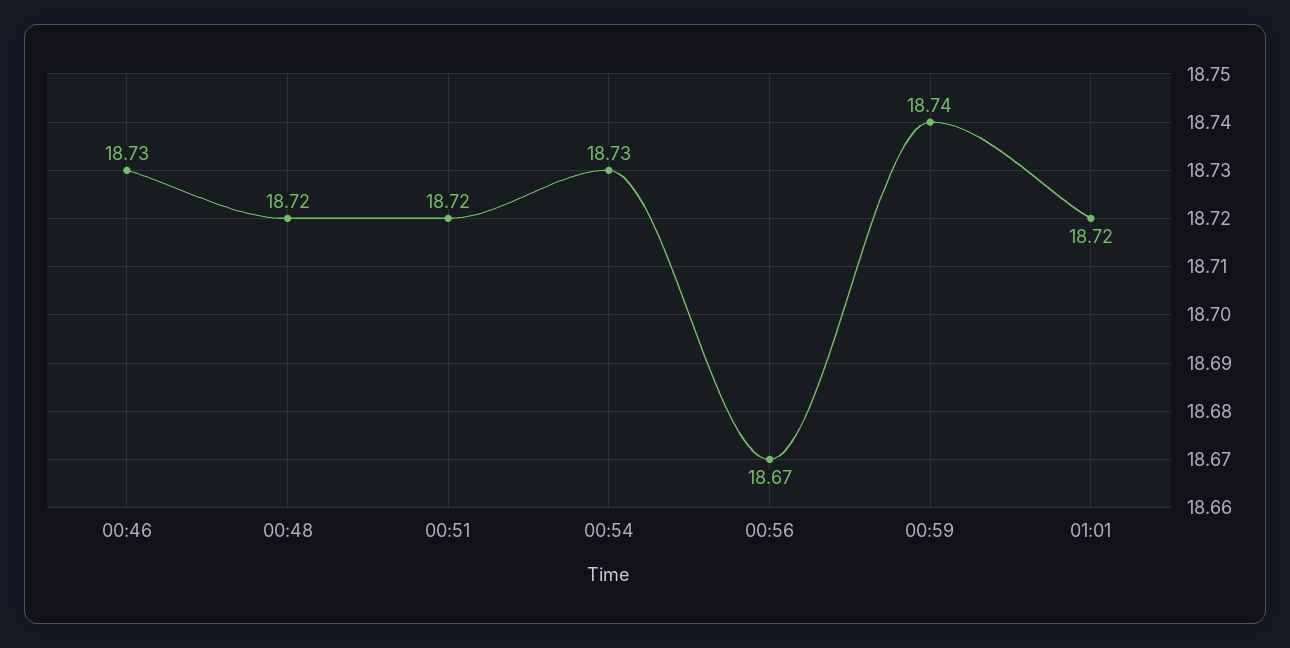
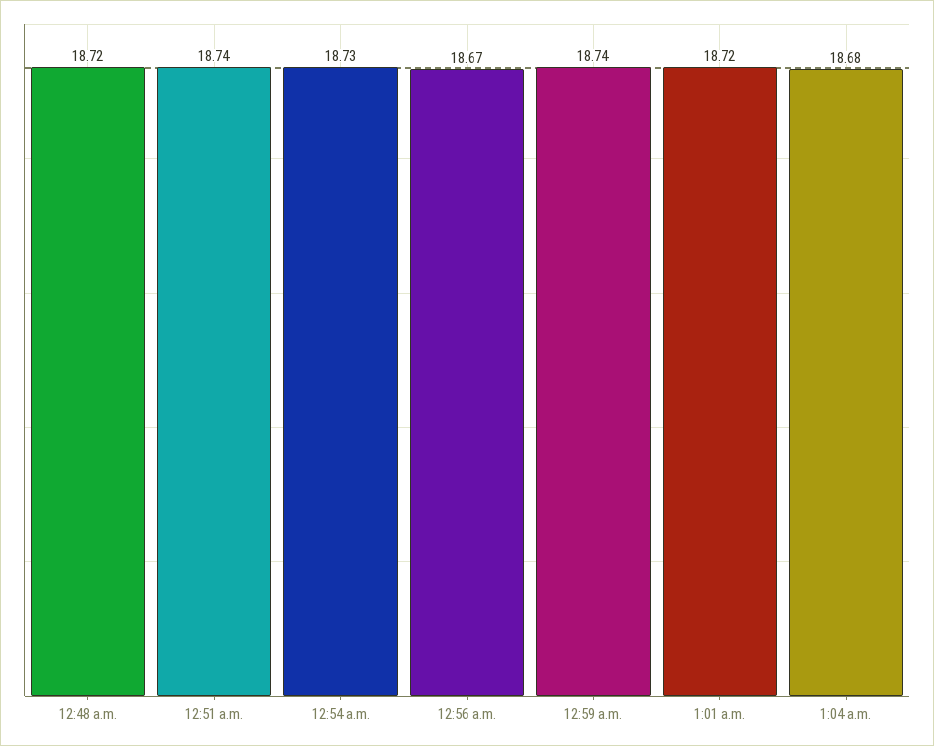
00:46: 18.73 -> none
00:51: 18.72 -> 18.74
1:04 a.m.: none -> 18.68

